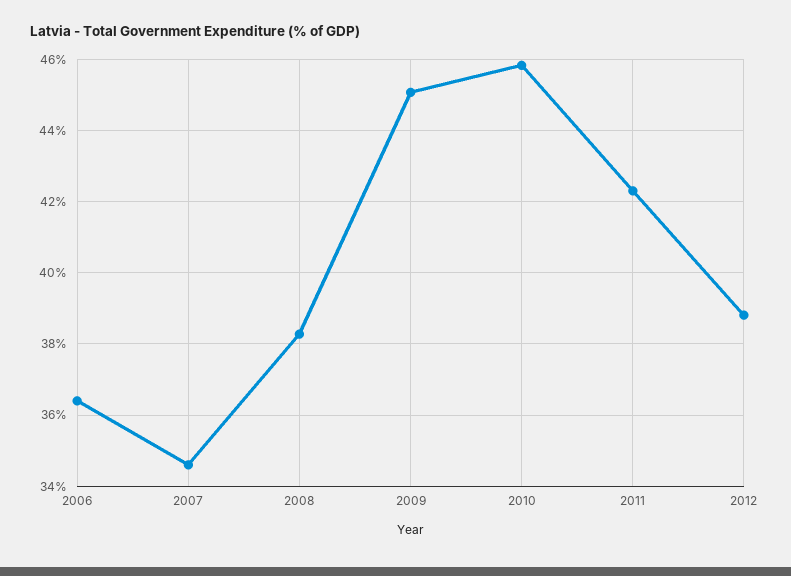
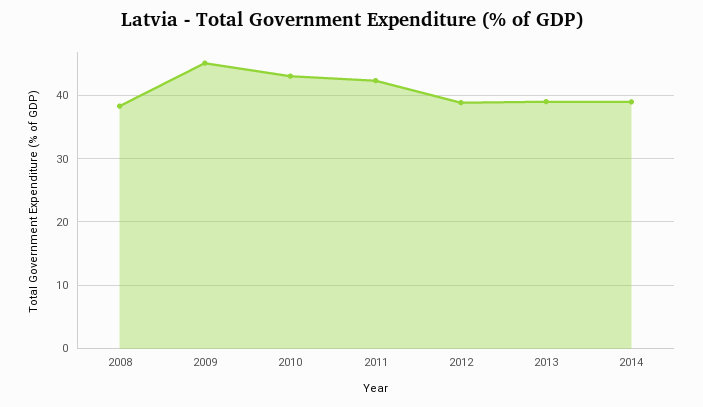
2006: 36.4 -> none
2007: 34.6 -> none
2010: 45.8 -> 43
2013: none -> 39
2014: none -> 39

